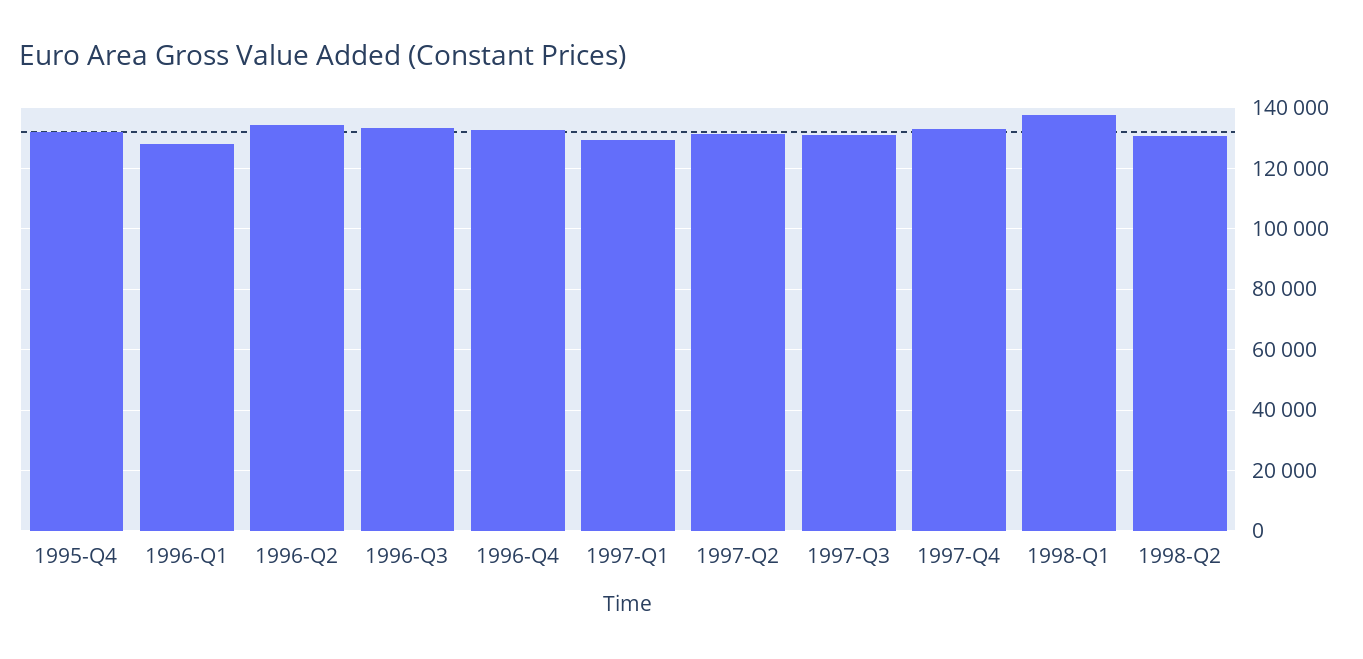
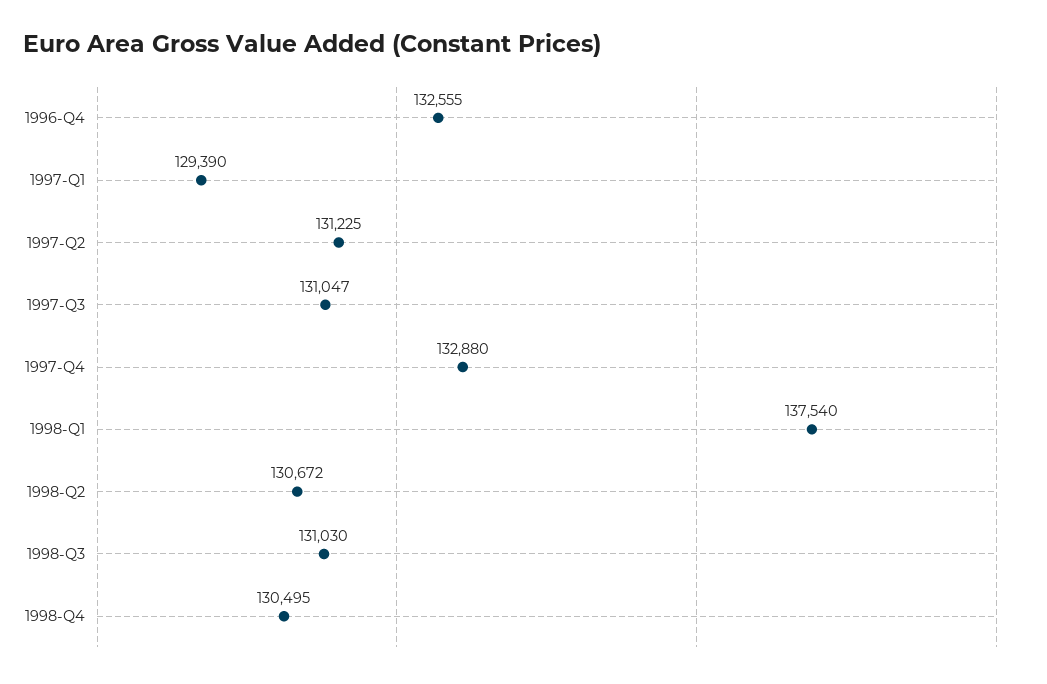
1995-Q4: 132000 -> none
1996-Q1: 128000 -> none
1996-Q2: 134000 -> none
1996-Q3: 134000 -> none
1998-Q3: none -> 131030
1998-Q4: none -> 130495

